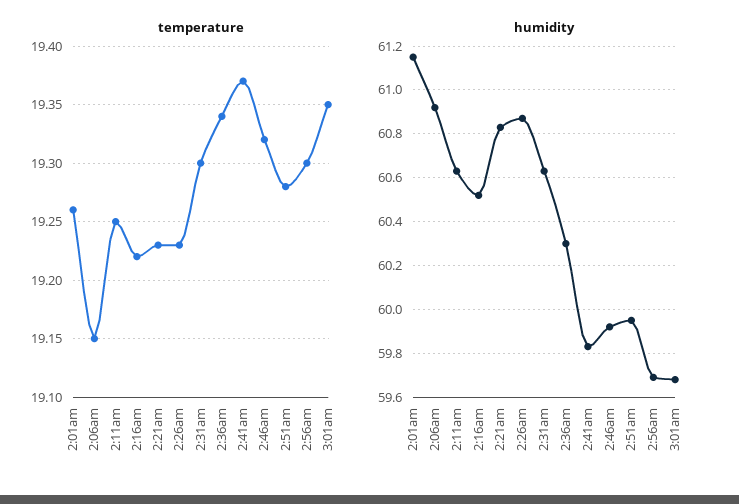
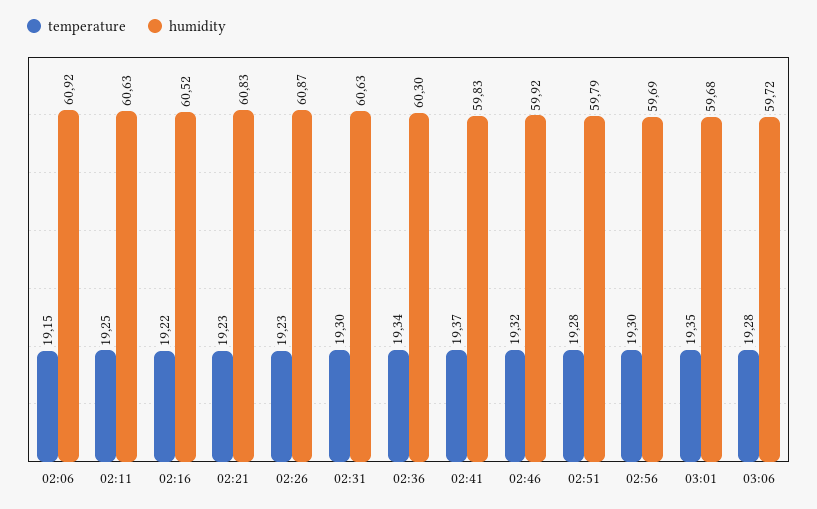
temperature, 2:01am: 19.26 -> none
humidity, 2:01am: 61.15 -> none
humidity, 2:51am: 59.95 -> 59.79
temperature, 03:06: none -> 19.28
humidity, 03:06: none -> 59.72

